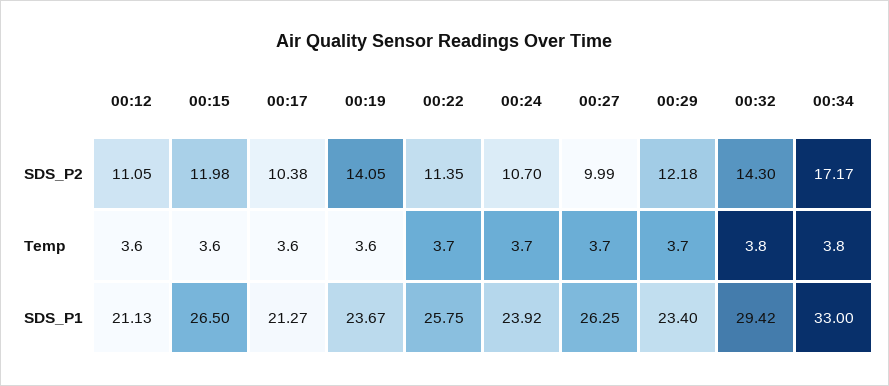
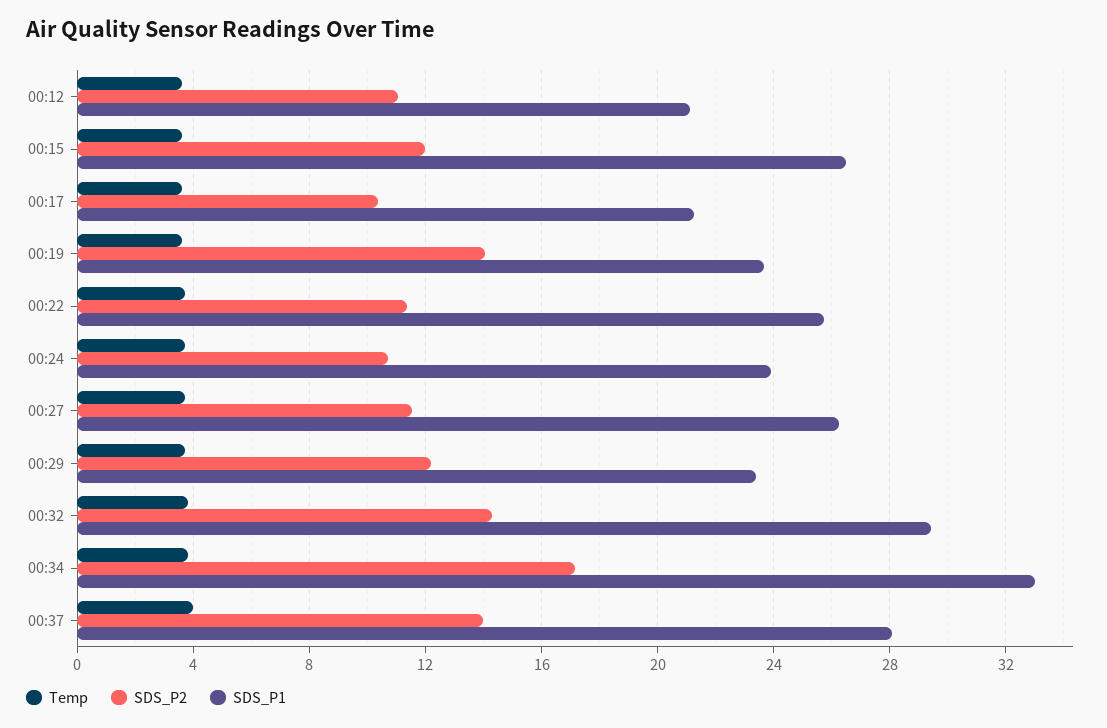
SDS_P2, 00:27: 9.99 -> 11.5
Temp, 00:37: none -> 4
SDS_P2, 00:37: none -> 14
SDS_P1, 00:37: none -> 28

